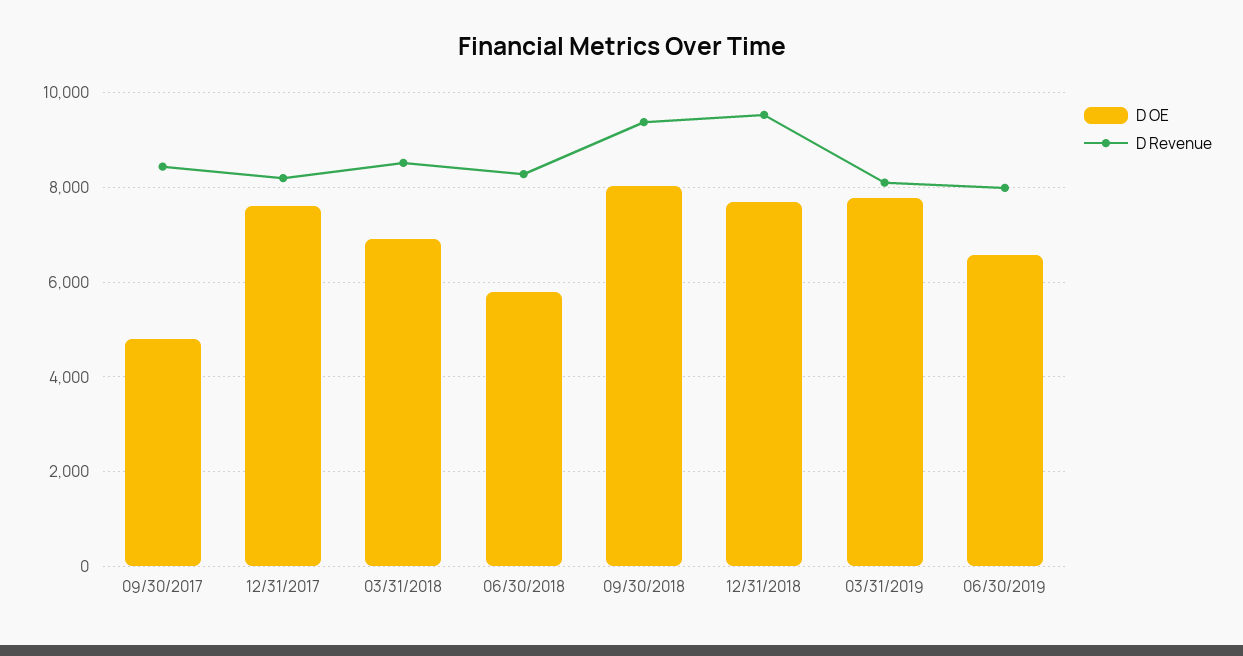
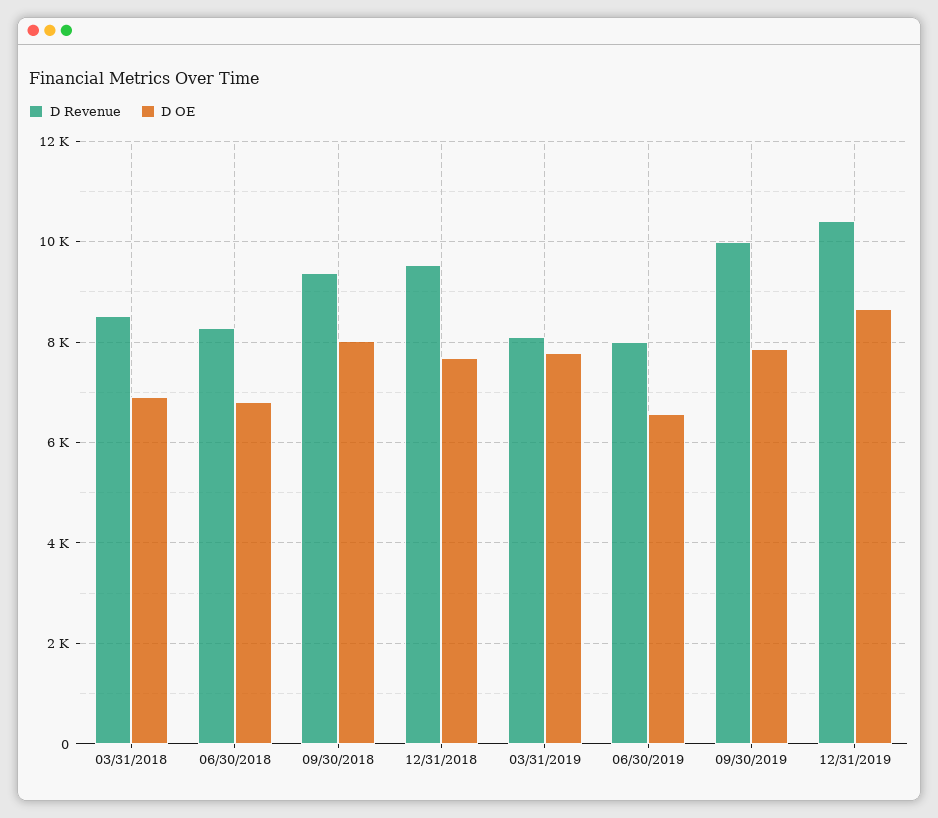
D OE, 09/30/2017: 4800 -> none
D Revenue, 09/30/2017: 8400 -> none
D OE, 12/31/2017: 7600 -> none
D Revenue, 12/31/2017: 8200 -> none
D OE, 06/30/2018: 5800 -> 6800
D Revenue, 09/30/2019: none -> 10000
D OE, 09/30/2019: none -> 7800
D Revenue, 12/31/2019: none -> 10400
D OE, 12/31/2019: none -> 8600

